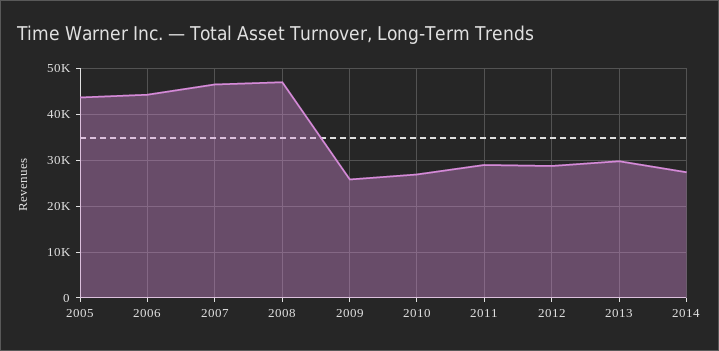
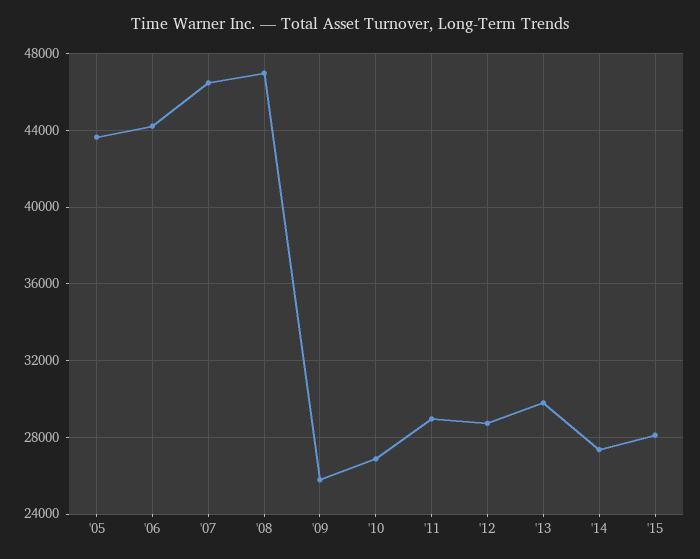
'15: none -> 28000

